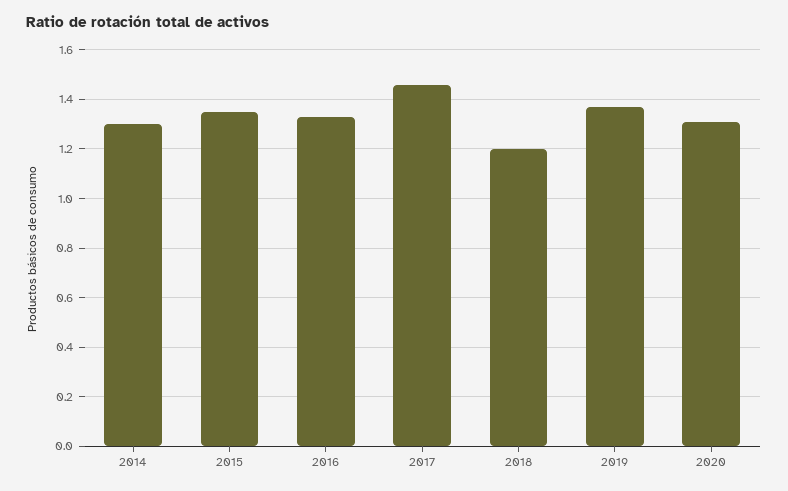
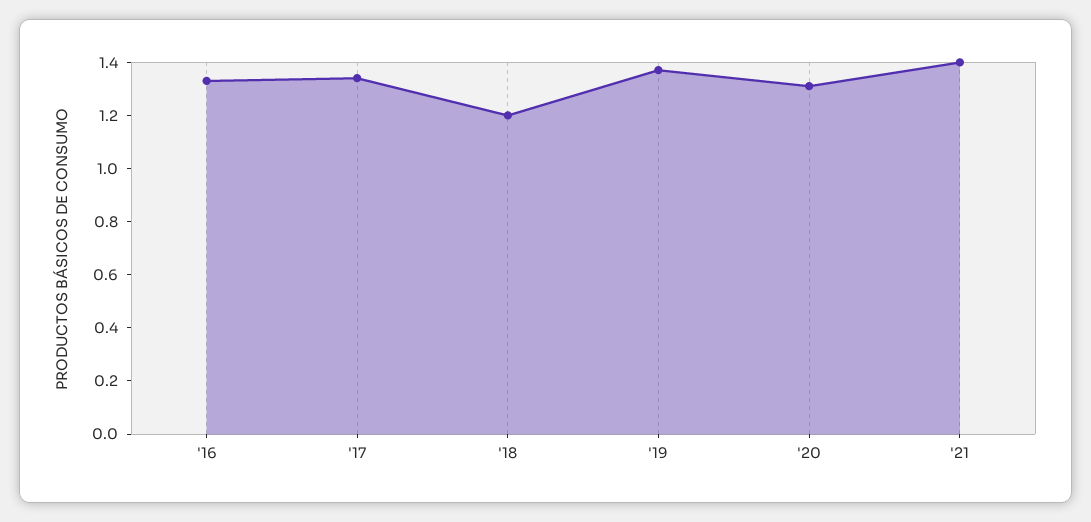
2014: 1.3 -> none
2015: 1.35 -> none
2017: 1.45 -> 1.35
'21: none -> 1.4

